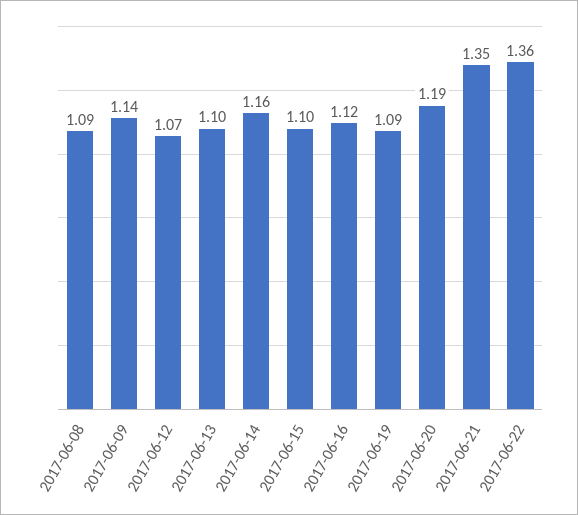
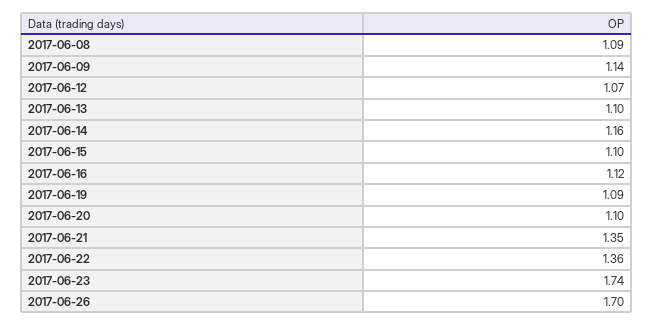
2017-06-20: 1.19 -> 1.1
2017-06-23: none -> 1.74
2017-06-26: none -> 1.7

